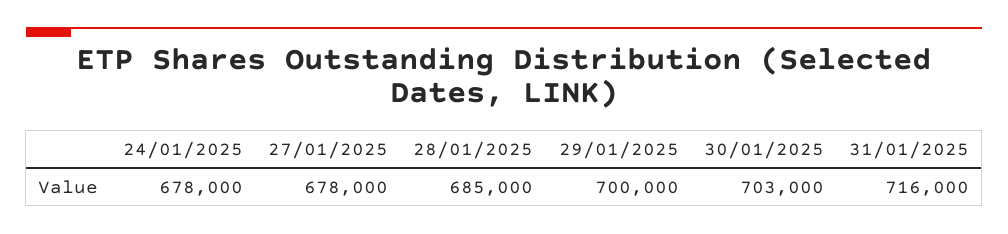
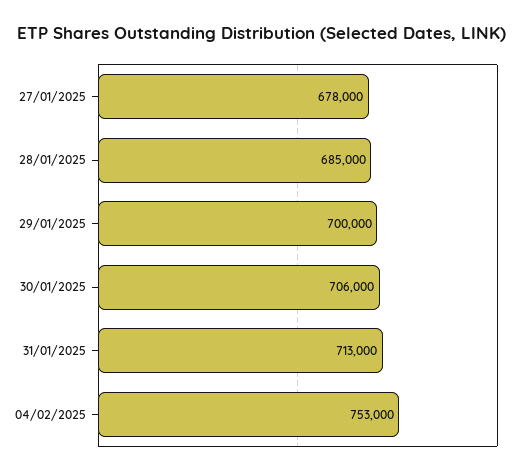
24/01/2025: 678000 -> none
30/01/2025: 703000 -> 706000
31/01/2025: 716000 -> 713000
04/02/2025: none -> 753000

